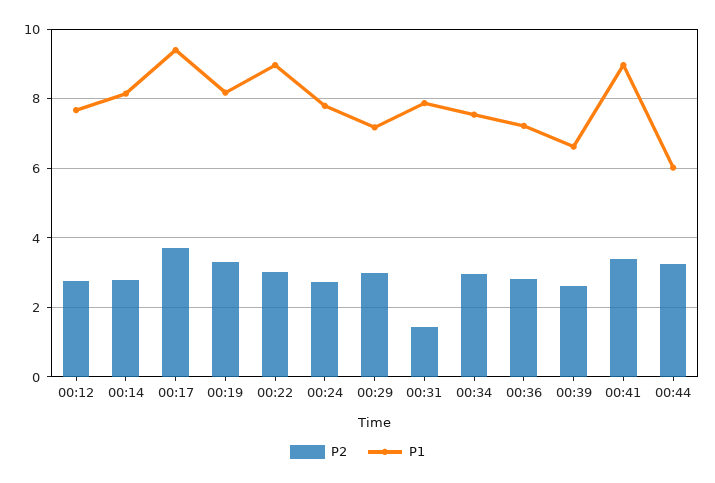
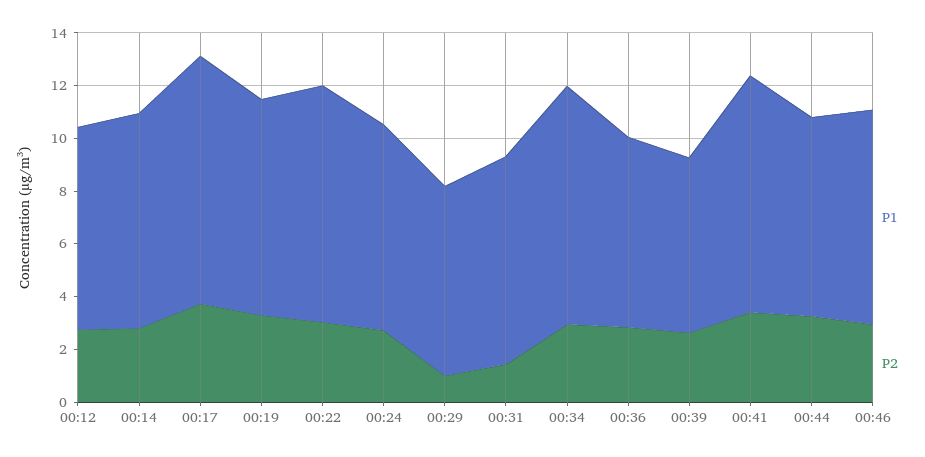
P2, 00:29: 3 -> 1
P1, 00:34: 7.6 -> 9
P1, 00:44: 6 -> 7.5
P1, 00:46: none -> 8
P2, 00:46: none -> 3

